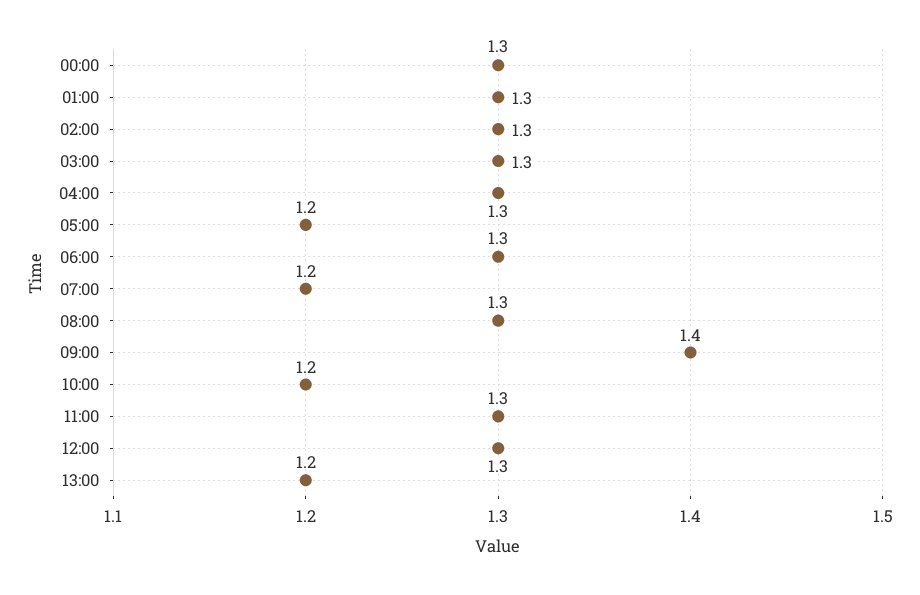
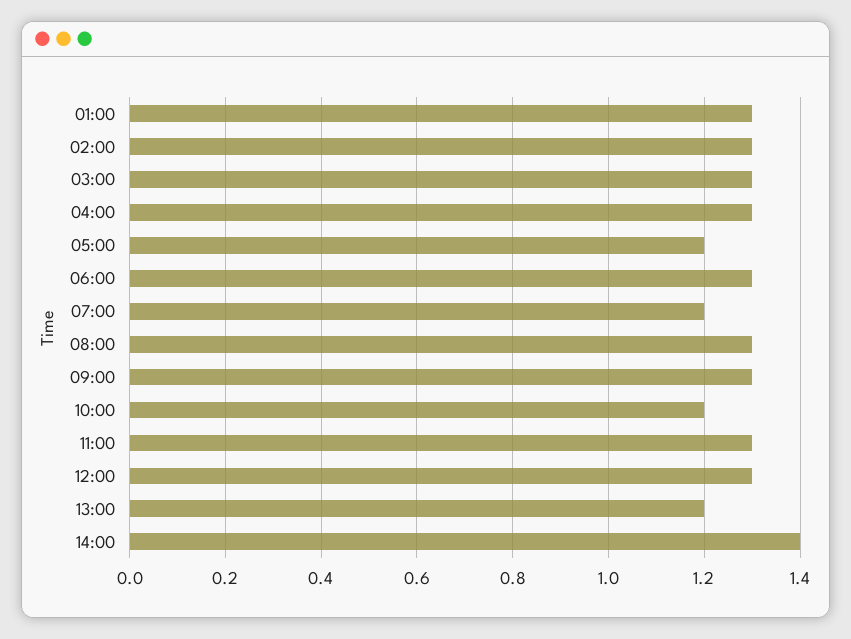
00:00: 1.3 -> none
09:00: 1.4 -> 1.3
14:00: none -> 1.4

